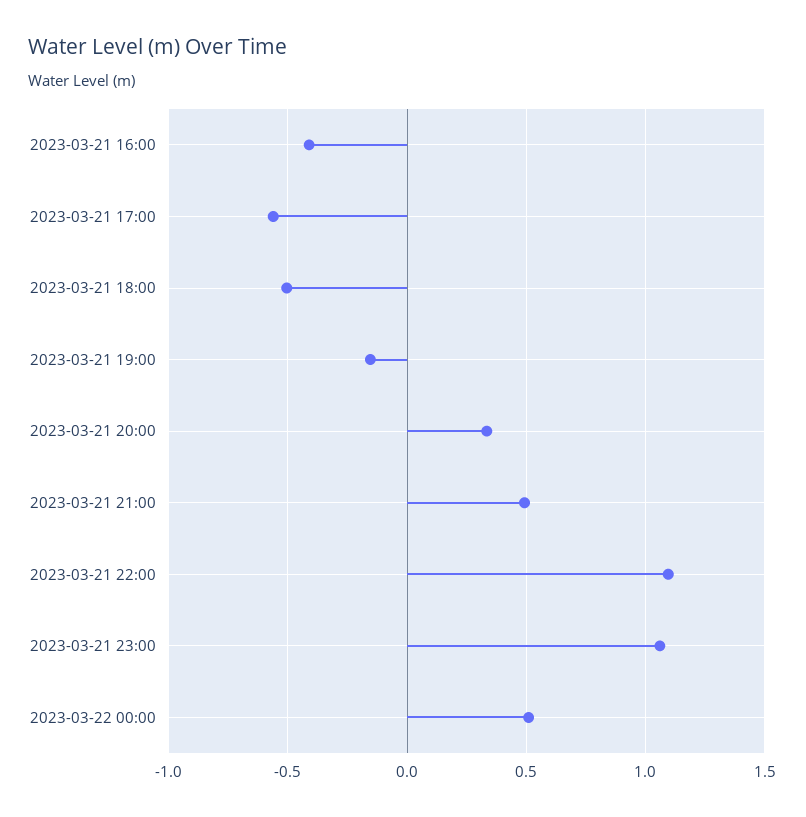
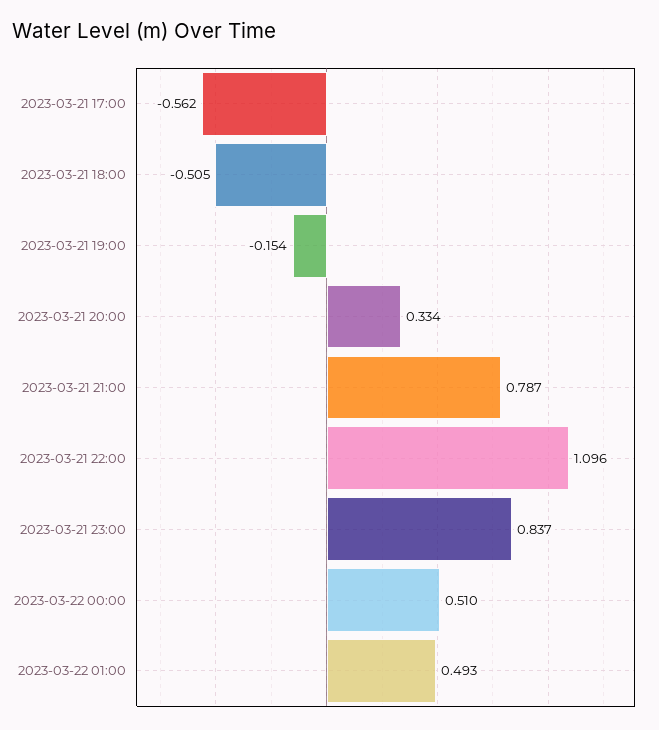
2023-03-21 16:00: -0.4 -> none
2023-03-21 21:00: 0.5 -> 0.787
2023-03-21 23:00: 1.05 -> 0.837
2023-03-22 01:00: none -> 0.493

